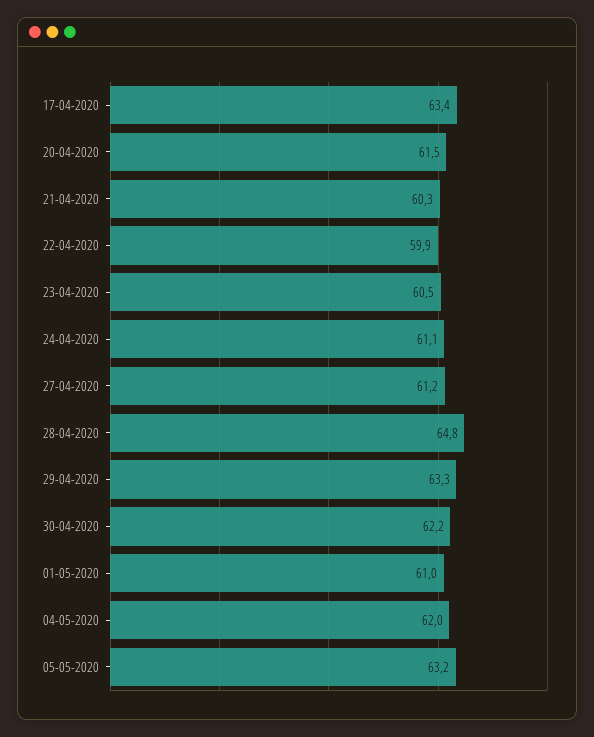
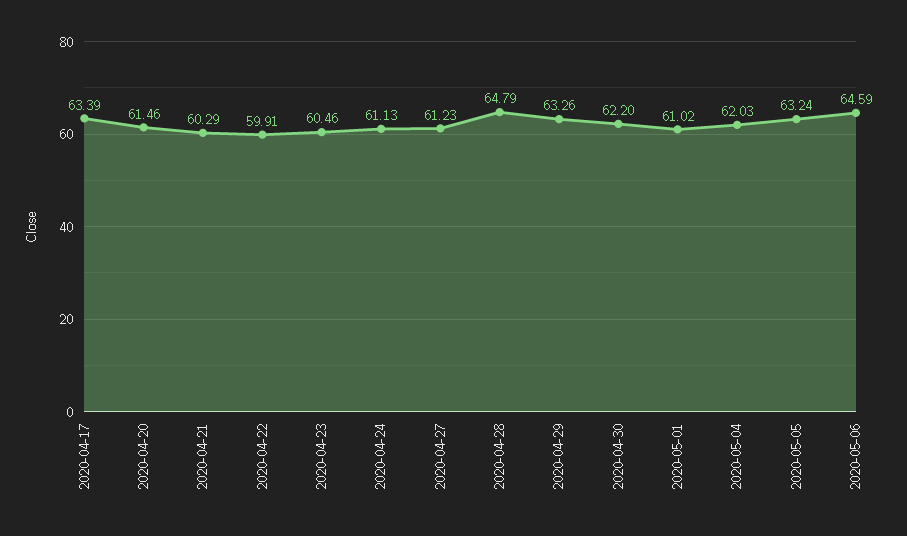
2020-05-06: none -> 64.59

